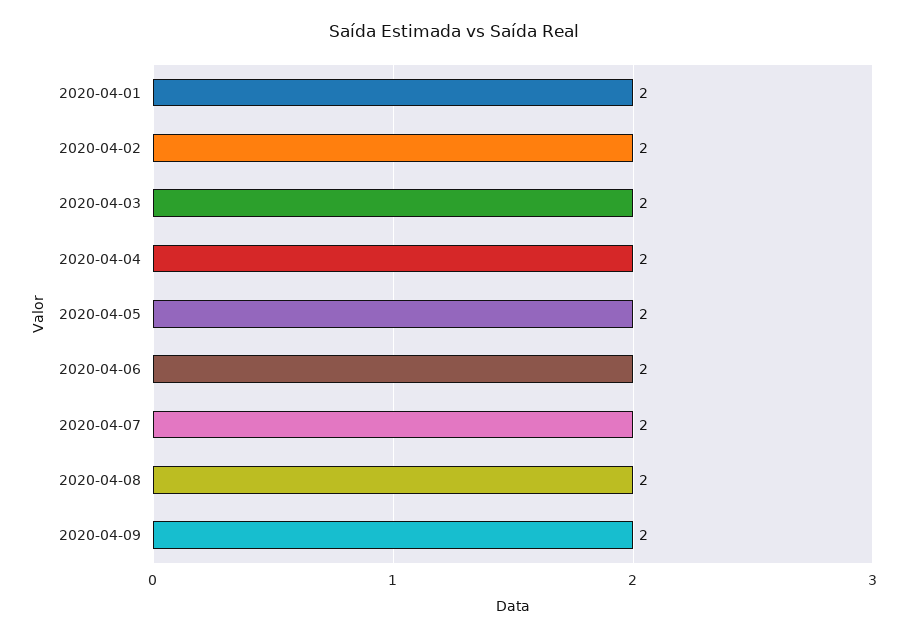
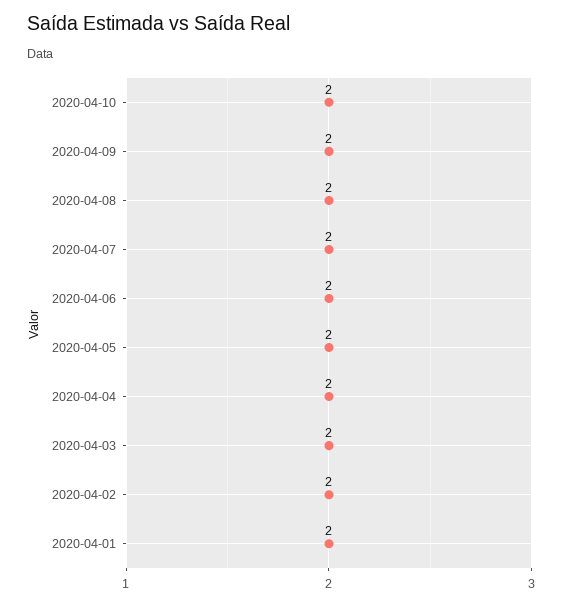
2020-04-10: none -> 2

